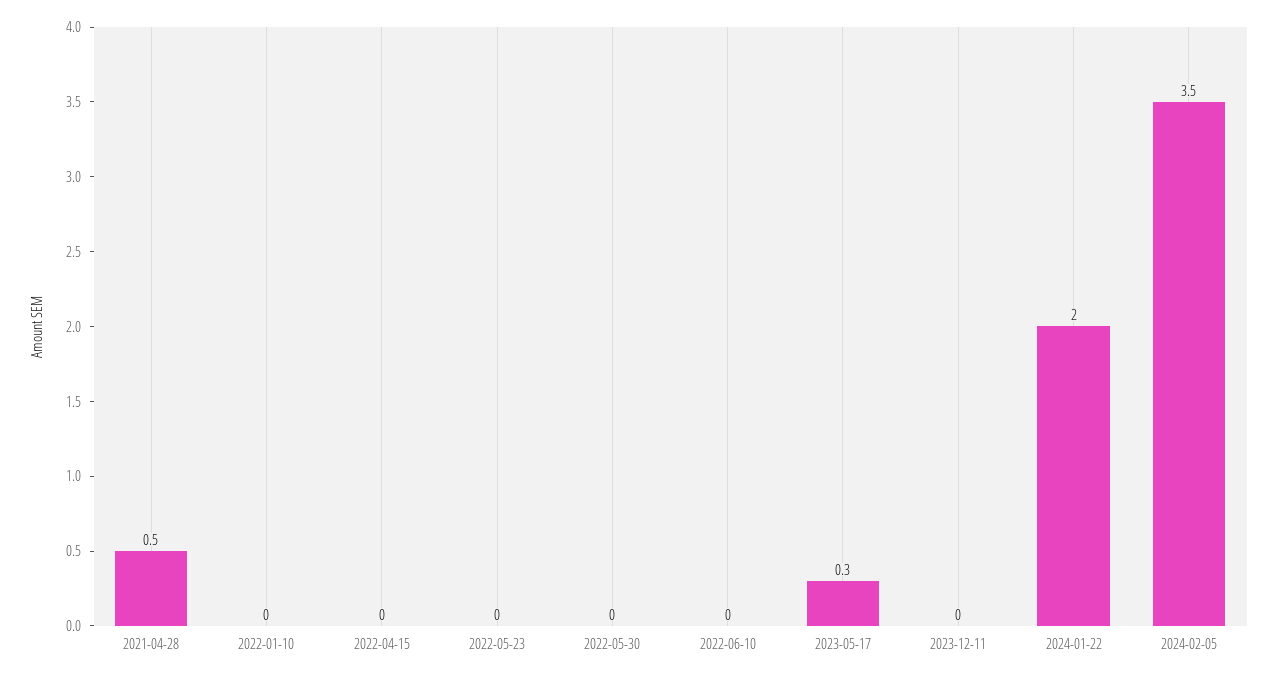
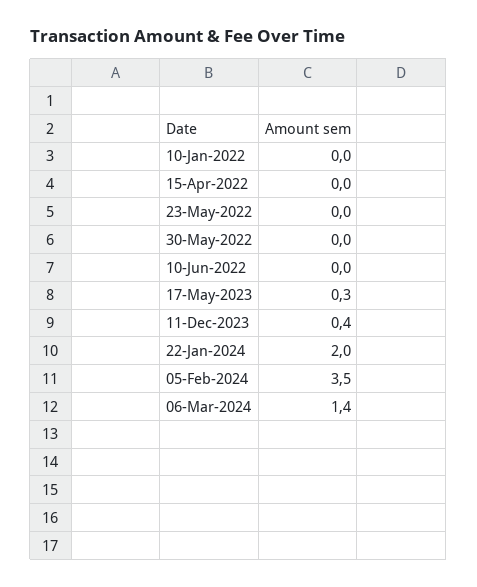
2021-04-28: 0.5 -> none
2023-12-11: 0 -> 0.4
06-Mar-2024: none -> 1.4

